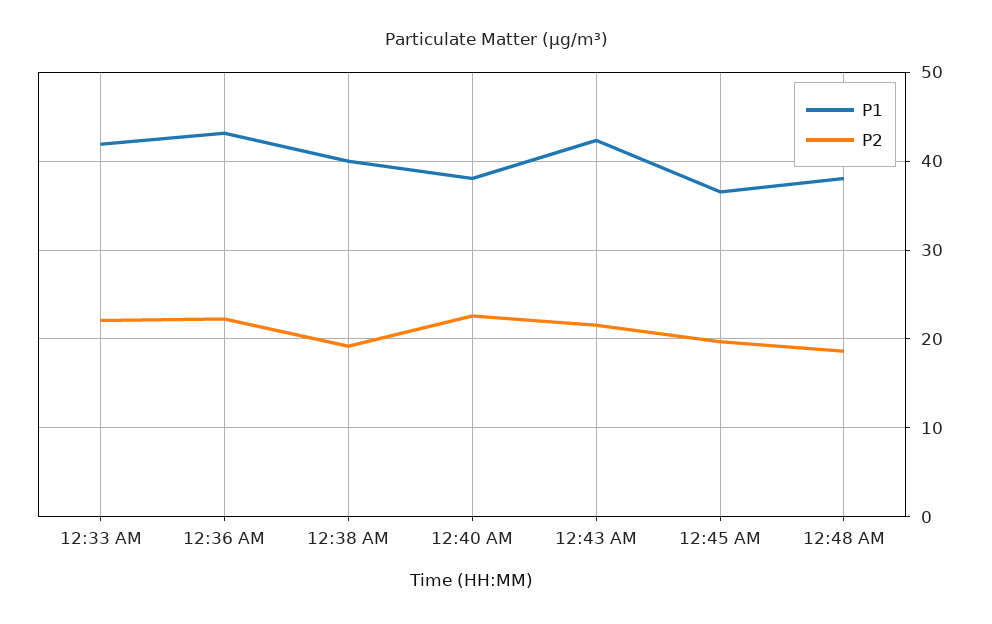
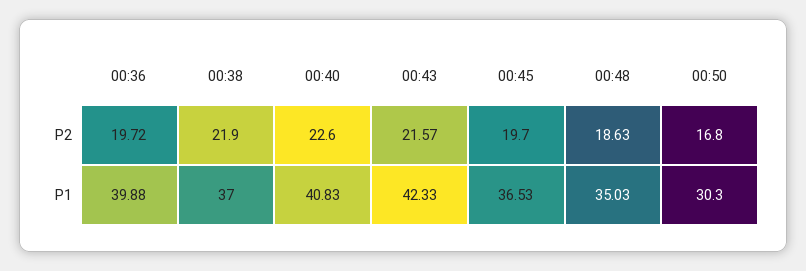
P1, 12:33 AM: 42 -> none
P2, 12:33 AM: 22 -> none
P1, 12:36 AM: 43 -> 39.88
P2, 12:36 AM: 22 -> 19.72
P1, 12:38 AM: 40 -> 37
P2, 12:38 AM: 19 -> 21.9
P1, 12:40 AM: 38 -> 40.83
P1, 12:48 AM: 38 -> 35.03
P2, 00:50: none -> 16.8
P1, 00:50: none -> 30.3

